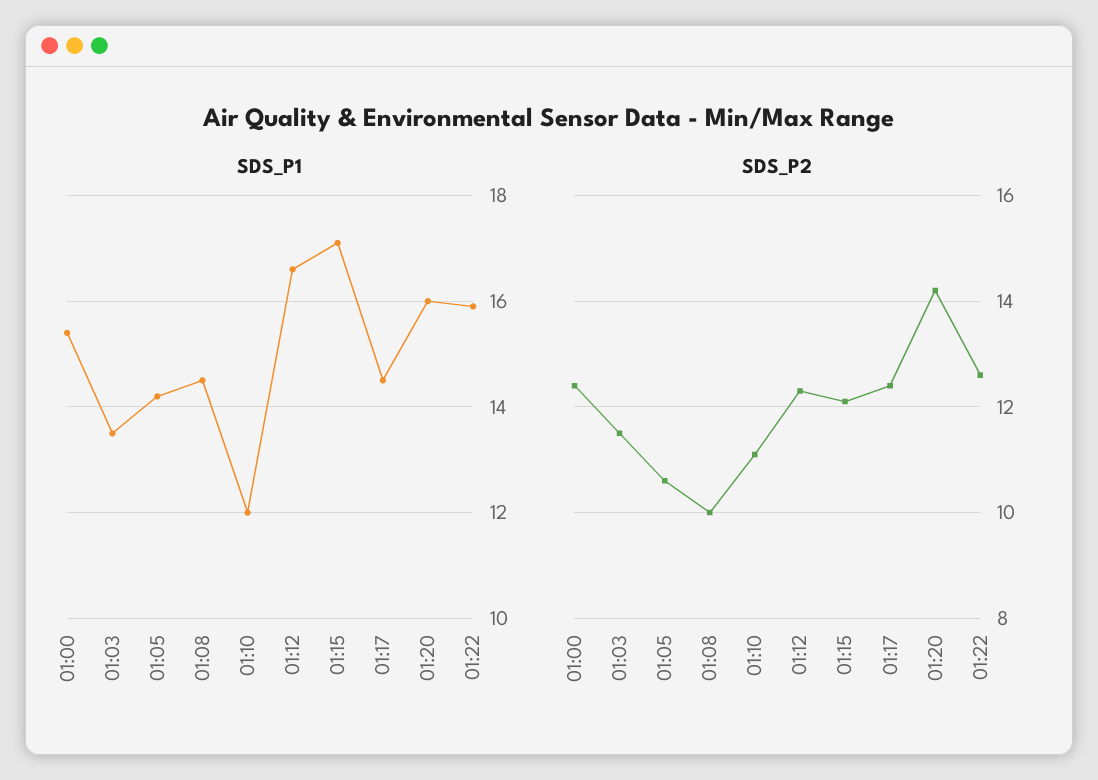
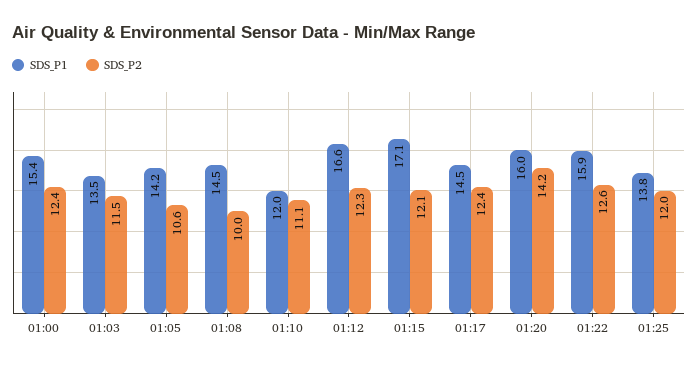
SDS_P1, 01:25: none -> 13.8
SDS_P2, 01:25: none -> 12

